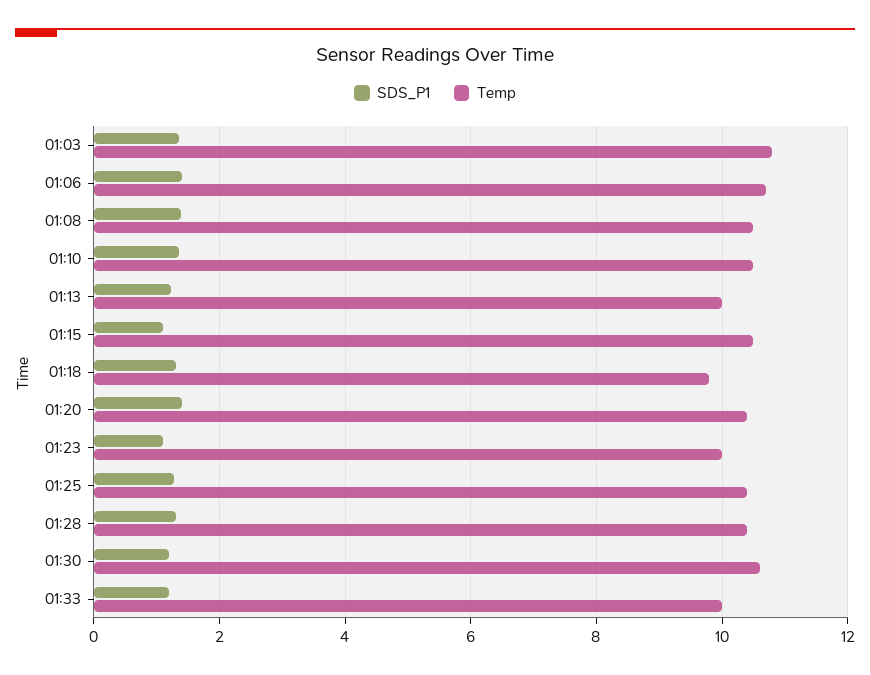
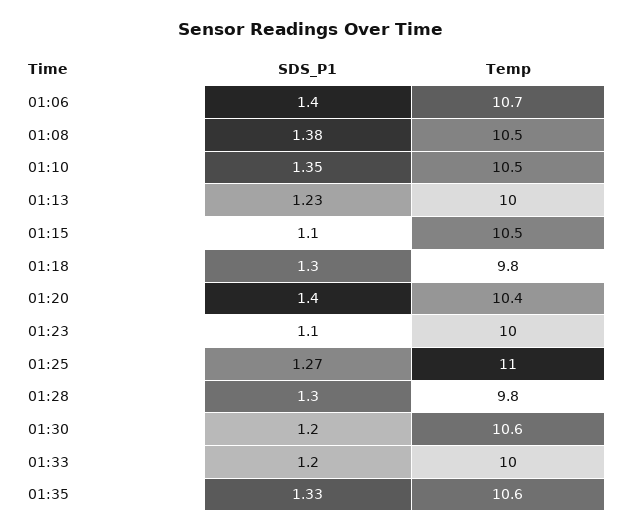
SDS_P1, 01:03: 1.4 -> none
Temp, 01:03: 10.8 -> none
Temp, 01:25: 10.4 -> 11
Temp, 01:28: 10.4 -> 9.8
SDS_P1, 01:35: none -> 1.33
Temp, 01:35: none -> 10.6

